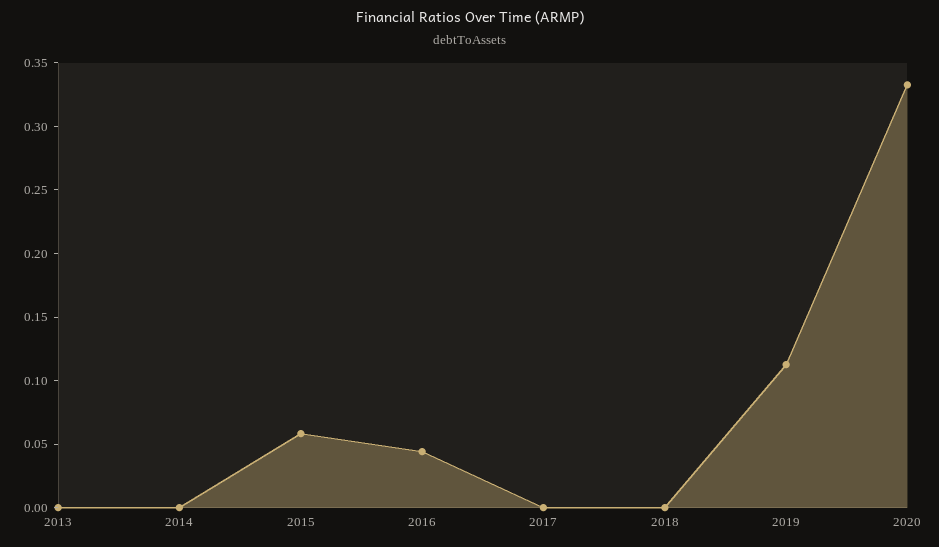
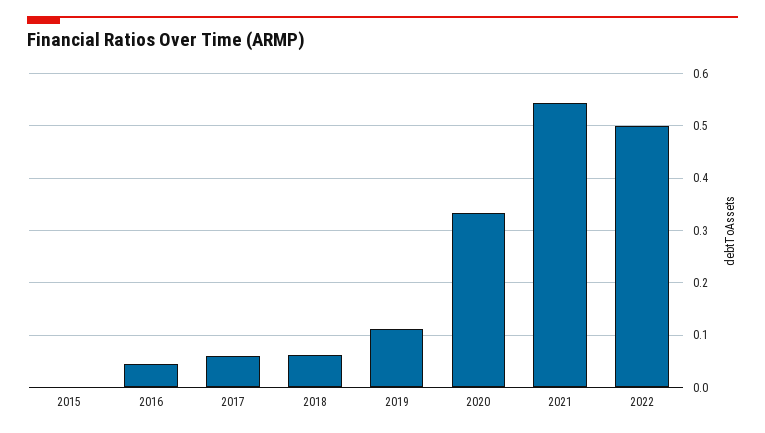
2013: 0 -> none
2014: 0 -> none
2015: 0.06 -> 0
2017: 0 -> 0.06
2018: 0 -> 0.06
2021: none -> 0.54
2022: none -> 0.5

